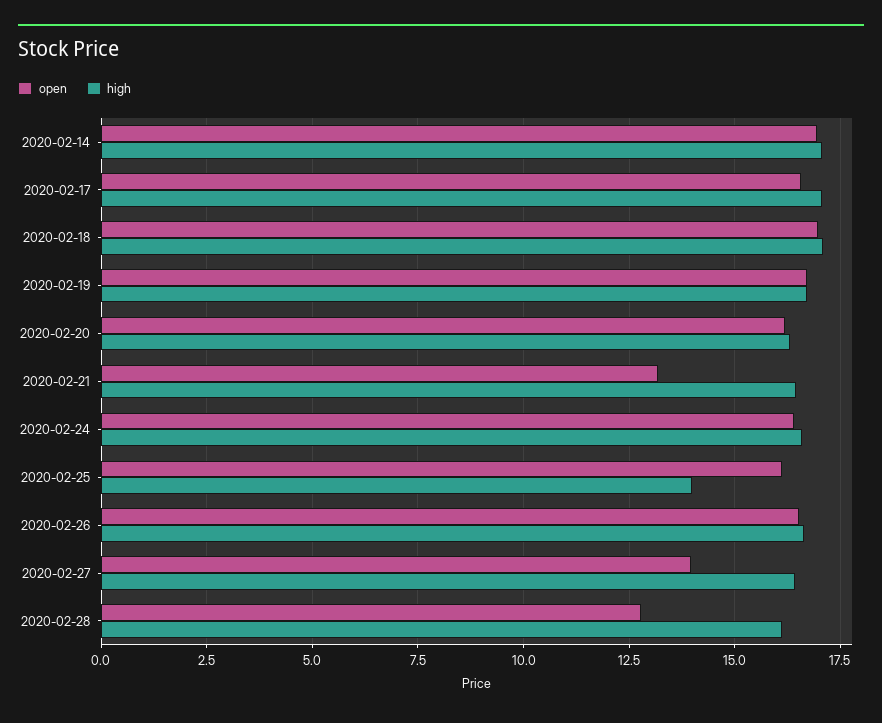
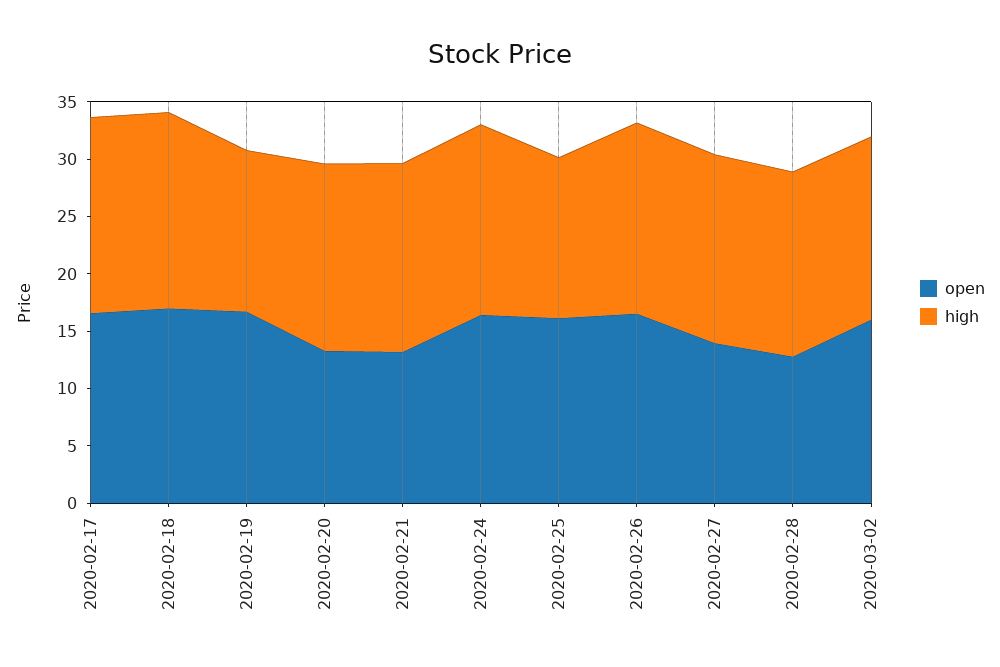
open, 2020-02-14: 17 -> none
high, 2020-02-14: 17 -> none
high, 2020-02-19: 16.75 -> 14
open, 2020-02-20: 16.25 -> 13
open, 2020-03-02: none -> 16
high, 2020-03-02: none -> 16

